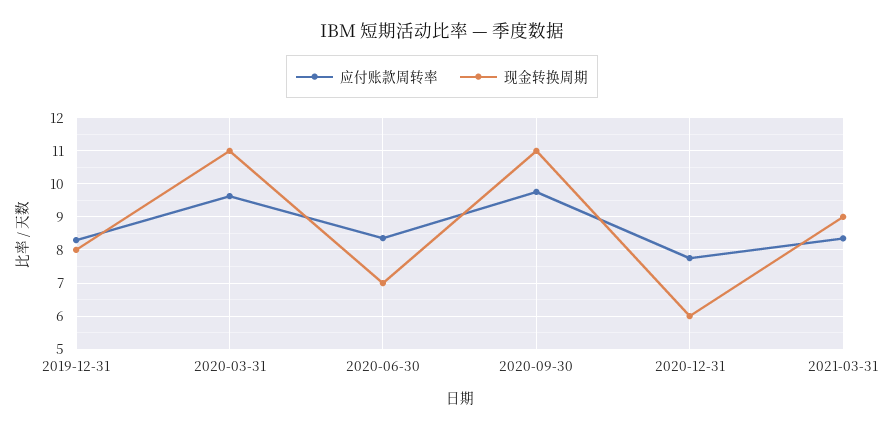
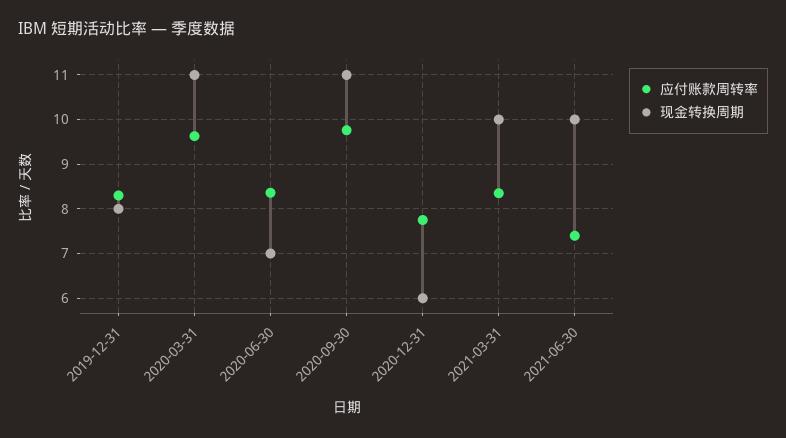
现金转换周期, 2021-03-31: 9 -> 10
应付账款周转率, 2021-06-30: none -> 7.4
现金转换周期, 2021-06-30: none -> 10

